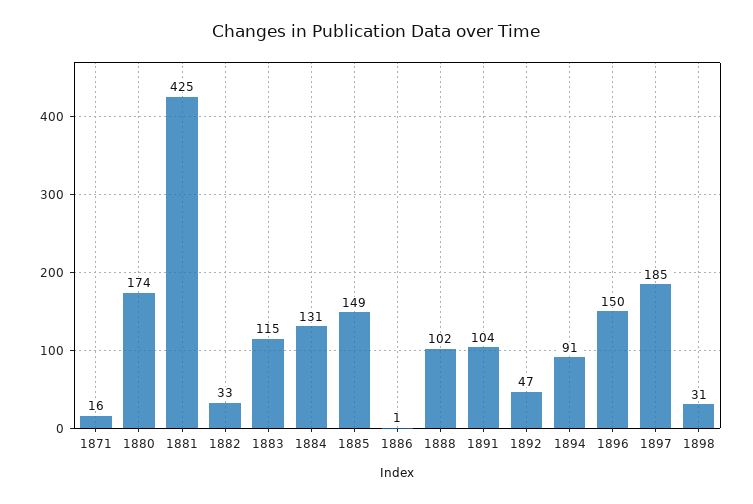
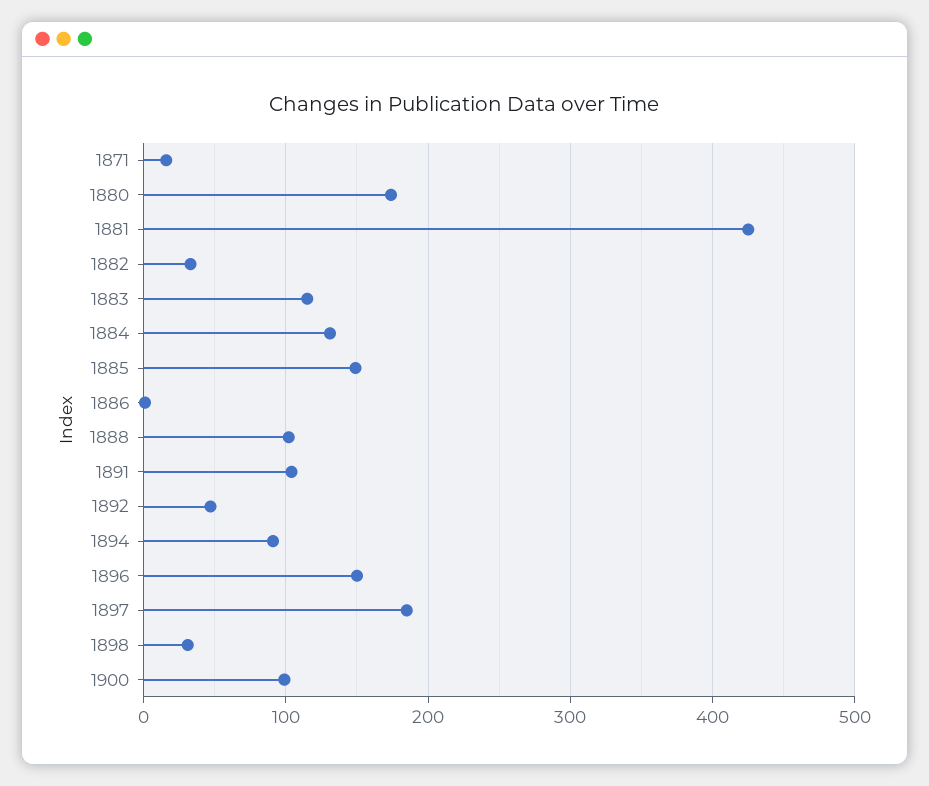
1900: none -> 100

